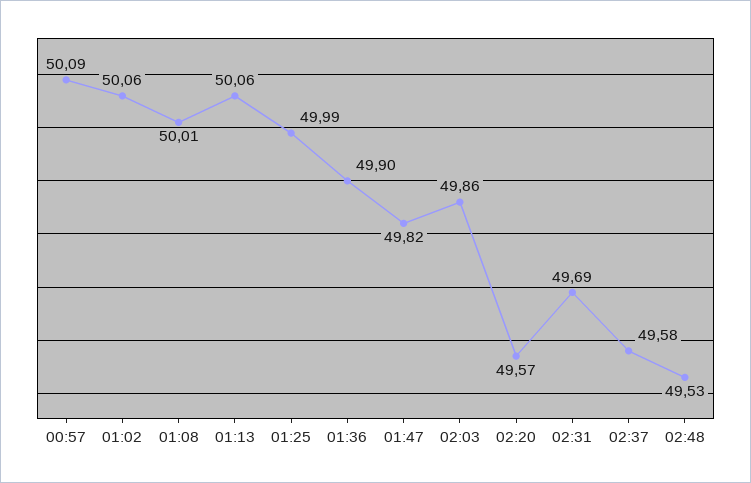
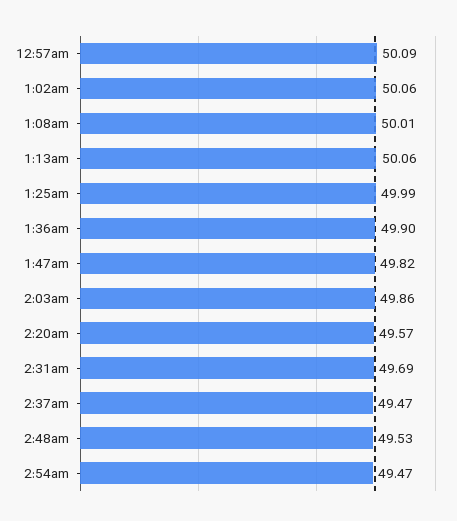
02:37: 49.58 -> 49.47
2:54am: none -> 49.47

